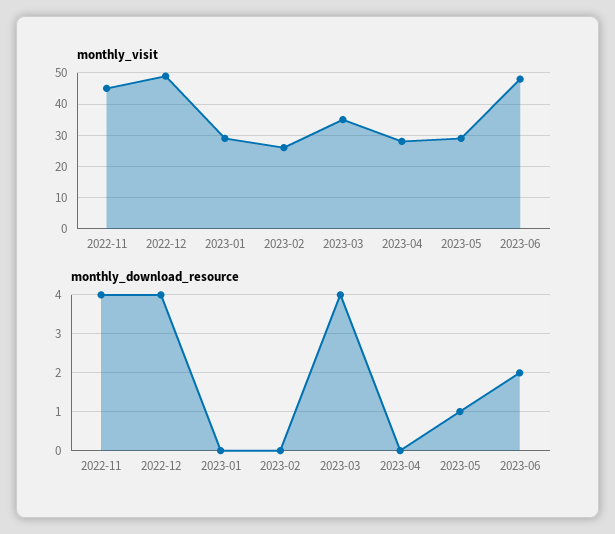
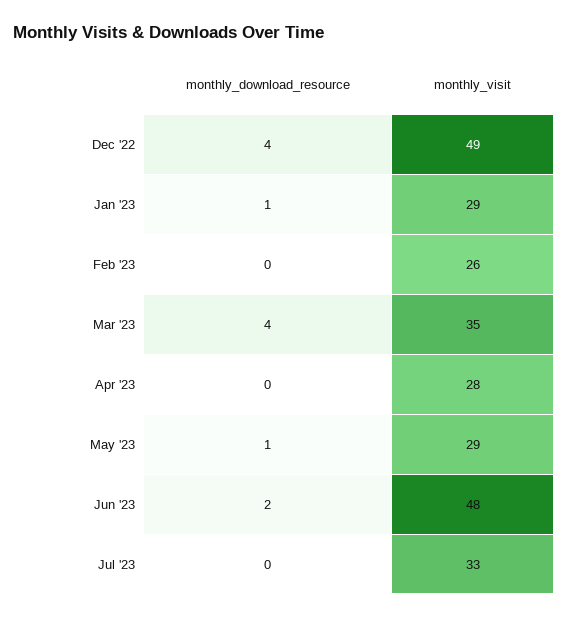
monthly_visit, 2022-11: 45 -> none
monthly_download_resource, 2022-11: 4 -> none
monthly_download_resource, 2023-01: 0 -> 1
monthly_download_resource, Jul '23: none -> 0
monthly_visit, Jul '23: none -> 33

